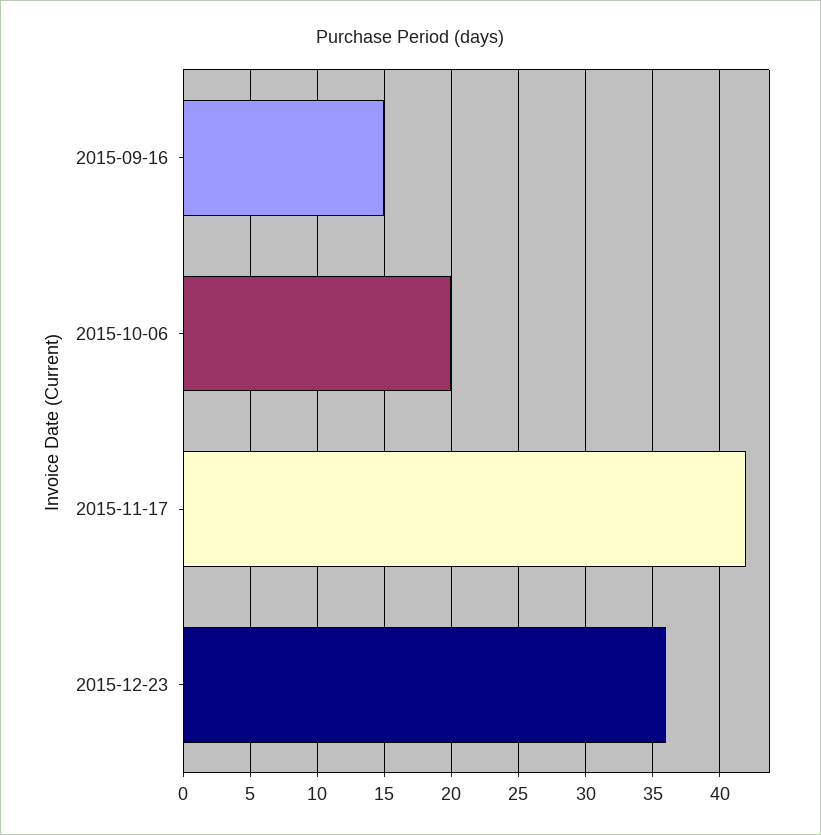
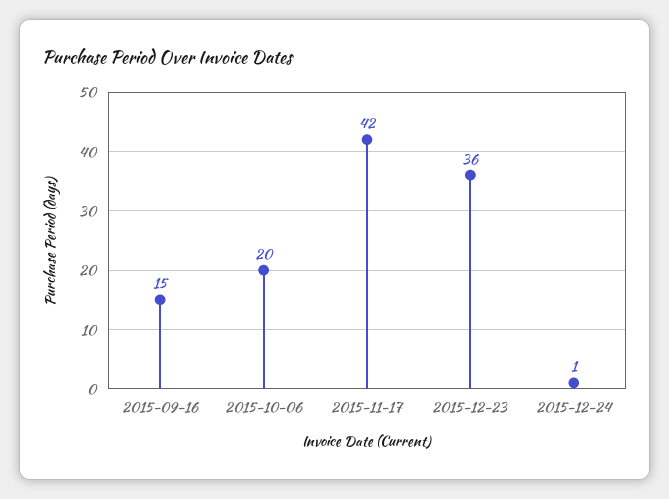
2015-12-24: none -> 1

